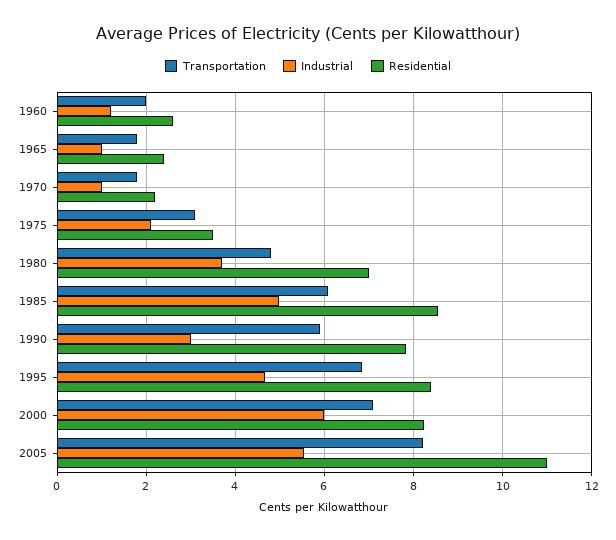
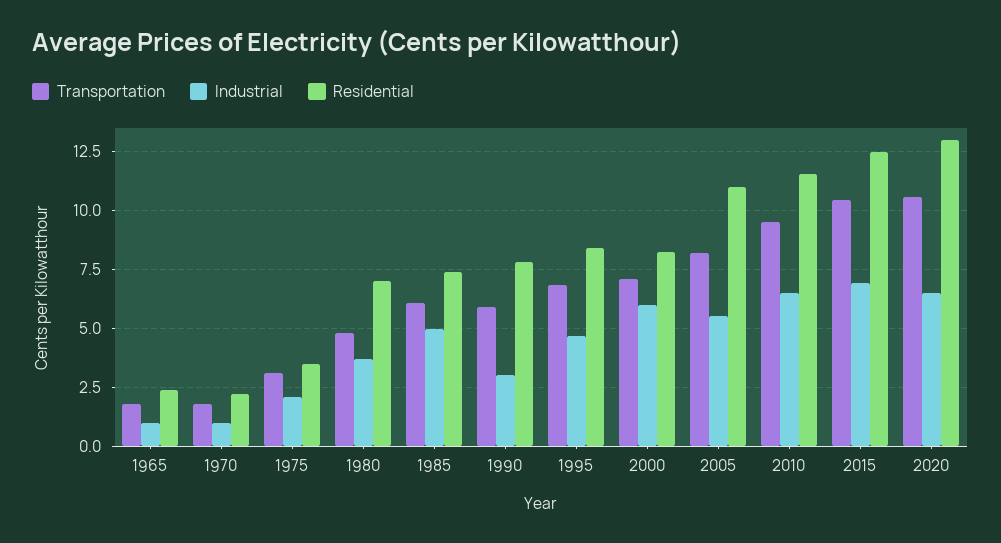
Transportation, 1960: 2 -> none
Industrial, 1960: 1.2 -> none
Residential, 1960: 2.6 -> none
Residential, 1985: 8.6 -> 7.5
Transportation, 2010: none -> 9.5
Industrial, 2010: none -> 6.5
Residential, 2010: none -> 11.5
Transportation, 2015: none -> 10.5
Industrial, 2015: none -> 7
Residential, 2015: none -> 12.5
Transportation, 2020: none -> 10.5
Industrial, 2020: none -> 6.5
Residential, 2020: none -> 13

